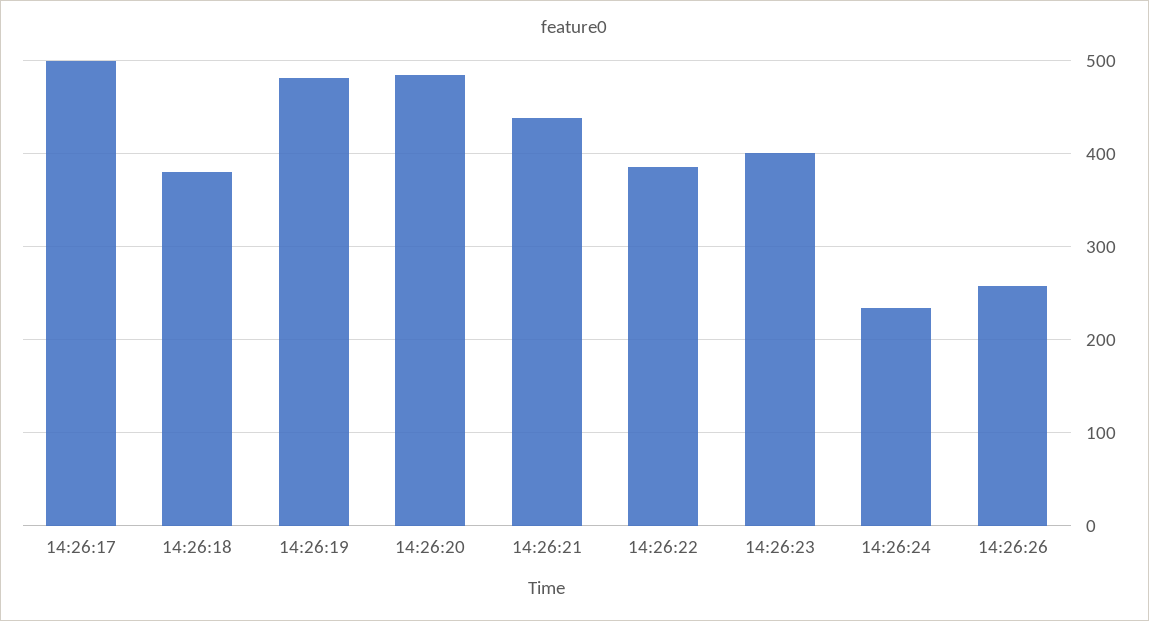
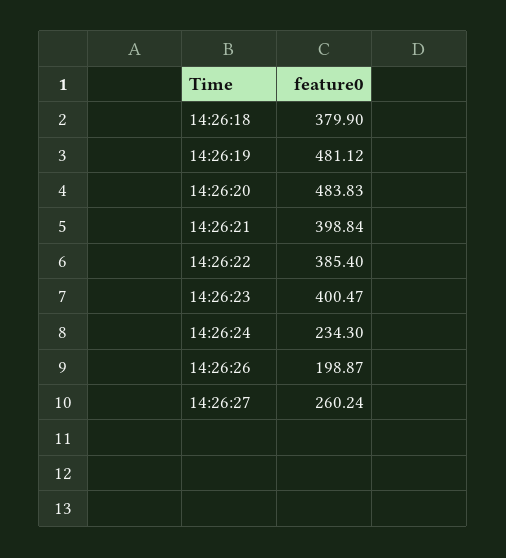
14:26:17: 500 -> none
14:26:21: 440 -> 398.84
14:26:26: 260 -> 198.87
14:26:27: none -> 260.24

